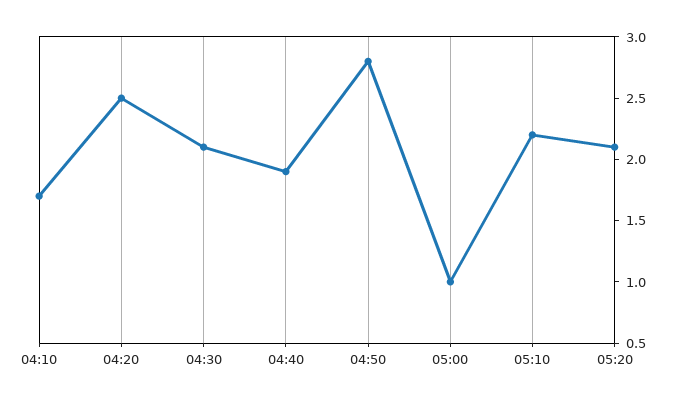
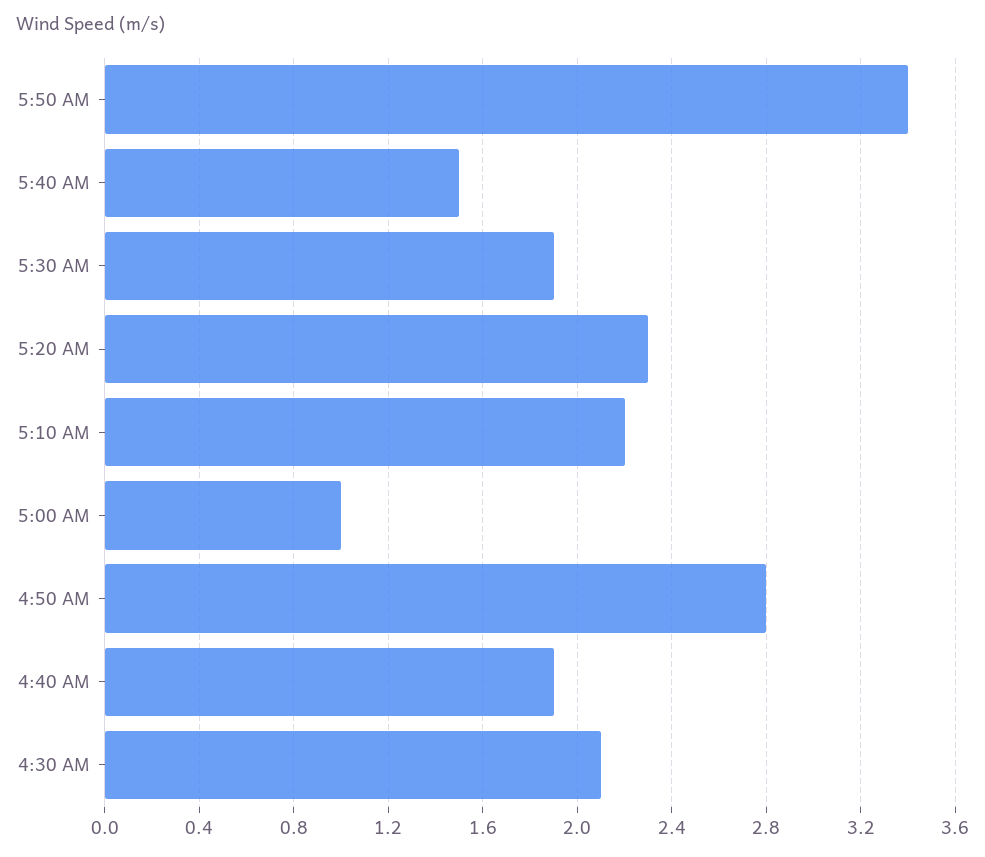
04:10: 1.7 -> none
04:20: 2.5 -> none
05:20: 2.1 -> 2.3
5:50 AM: none -> 3.4
5:40 AM: none -> 1.5
5:30 AM: none -> 1.9

